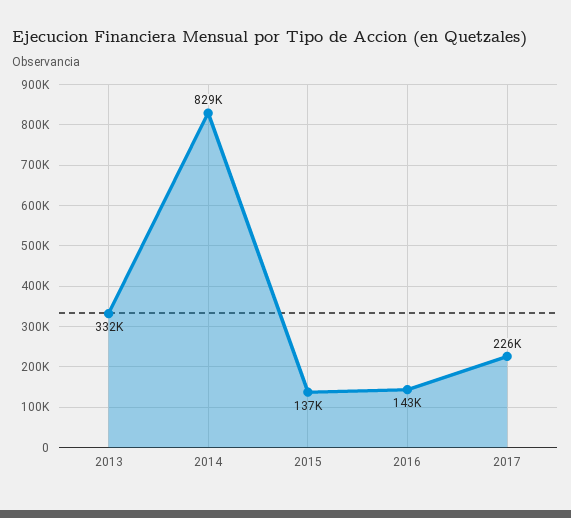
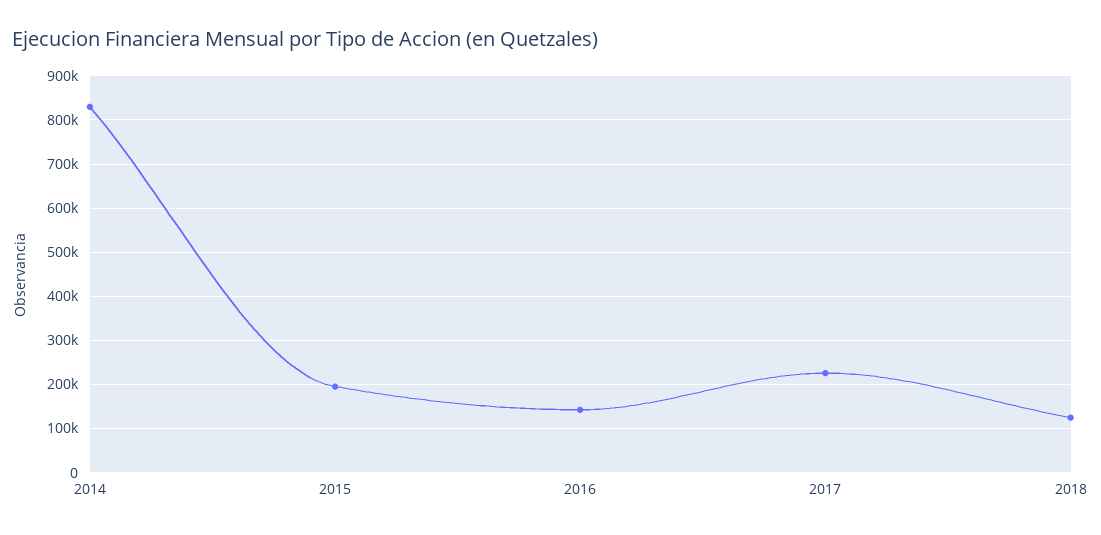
2013: 332000 -> none
2015: 137000 -> 200000
2018: none -> 120000

